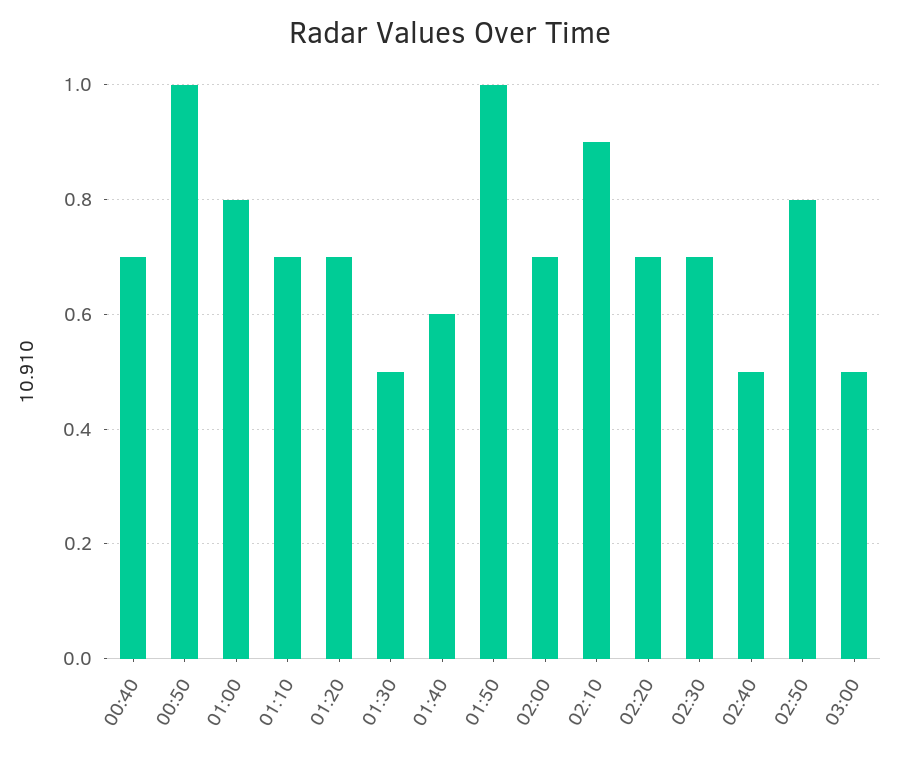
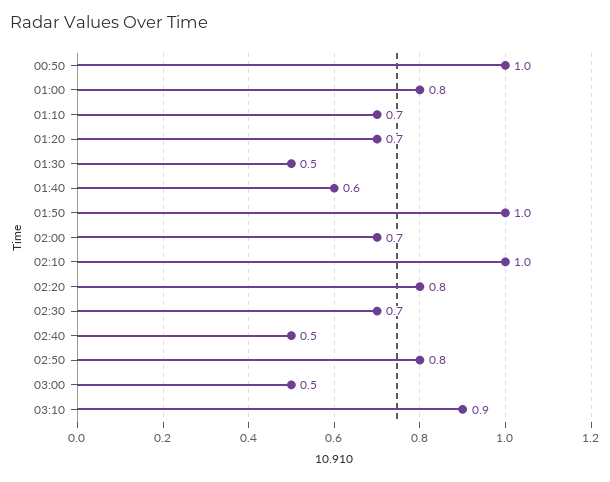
00:40: 0.7 -> none
02:10: 0.9 -> 1
02:20: 0.7 -> 0.8
03:10: none -> 0.9

